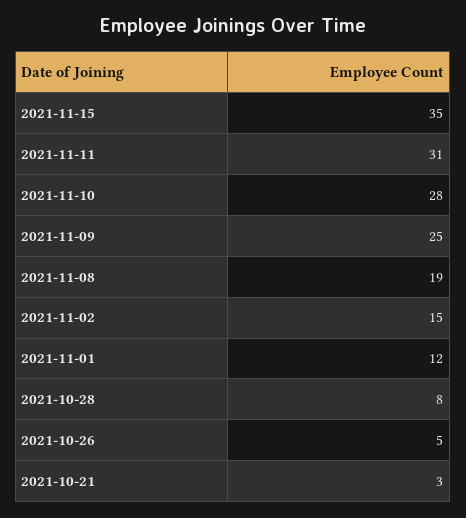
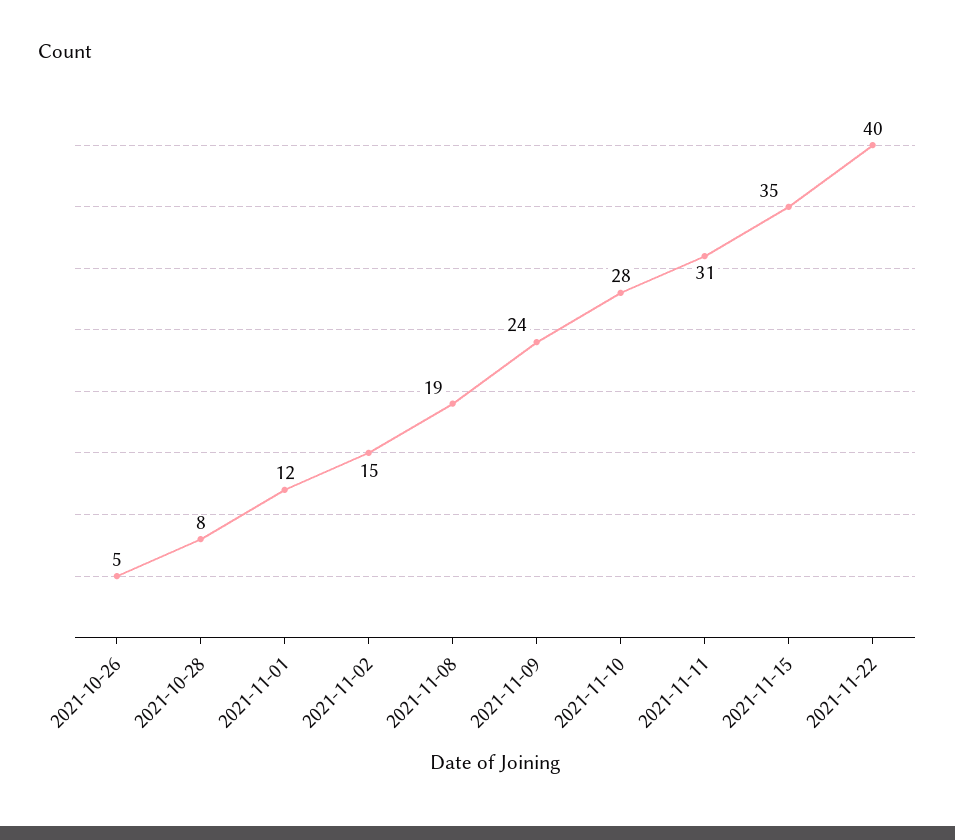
2021-11-09: 25 -> 24
2021-10-21: 3 -> none
2021-11-22: none -> 40

